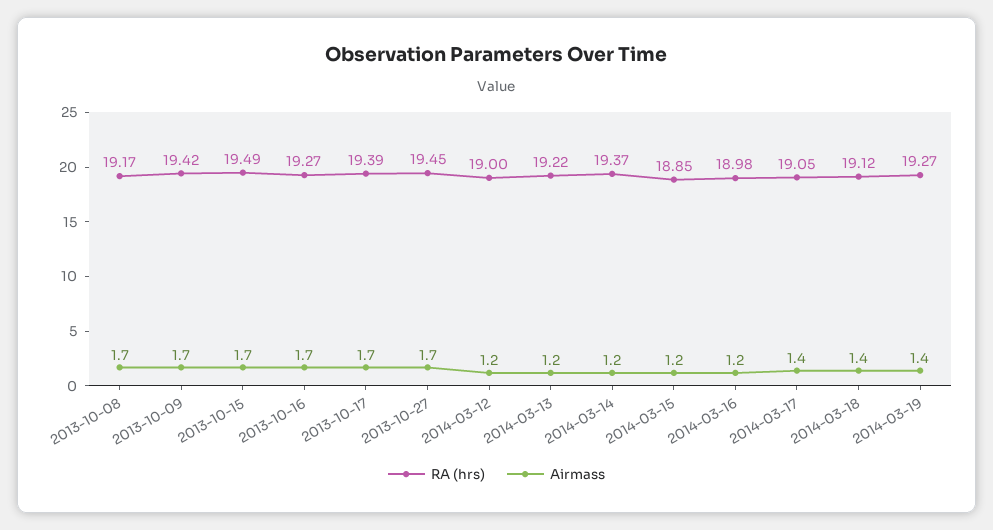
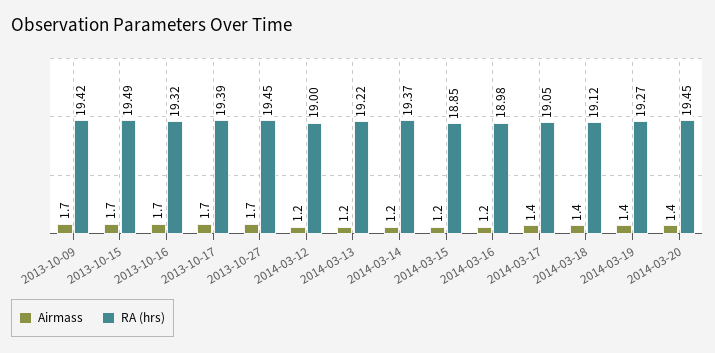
RA (hrs), 2013-10-08: 19.17 -> none
Airmass, 2013-10-08: 1.7 -> none
RA (hrs), 2013-10-16: 19.27 -> 19.32
Airmass, 2014-03-20: none -> 1.4
RA (hrs), 2014-03-20: none -> 19.45

